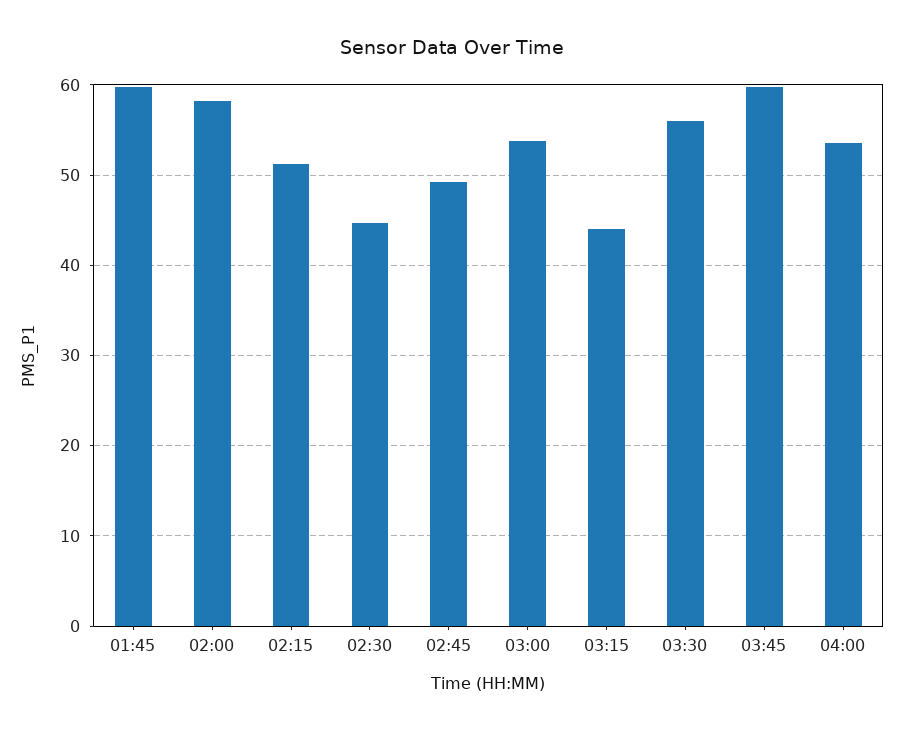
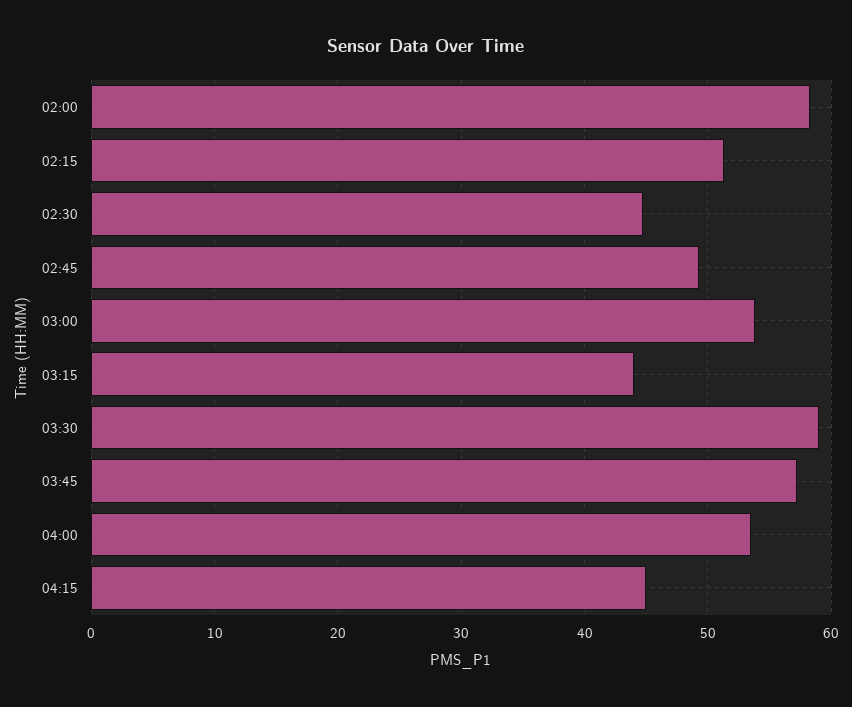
01:45: 60 -> none
03:30: 56 -> 59
03:45: 60 -> 57
04:15: none -> 45

